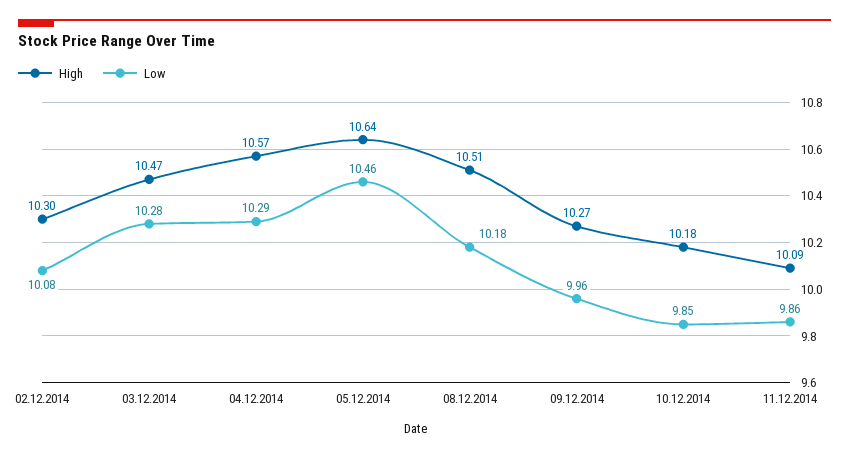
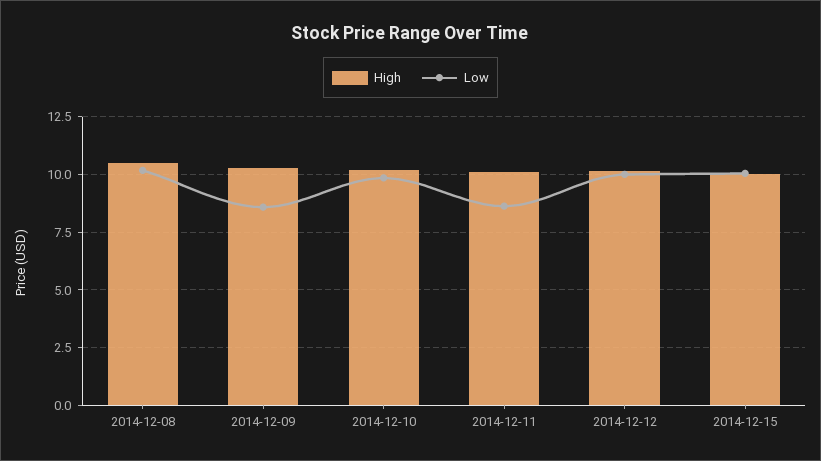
High, 02.12.2014: 10.3 -> none
Low, 02.12.2014: 10.08 -> none
High, 03.12.2014: 10.47 -> none
Low, 03.12.2014: 10.28 -> none
High, 04.12.2014: 10.57 -> none
Low, 04.12.2014: 10.29 -> none
High, 05.12.2014: 10.64 -> none
Low, 05.12.2014: 10.46 -> none
Low, 09.12.2014: 9.96 -> 8.5
Low, 11.12.2014: 9.86 -> 8.5
High, 2014-12-12: none -> 10
Low, 2014-12-12: none -> 10
High, 2014-12-15: none -> 10
Low, 2014-12-15: none -> 10

